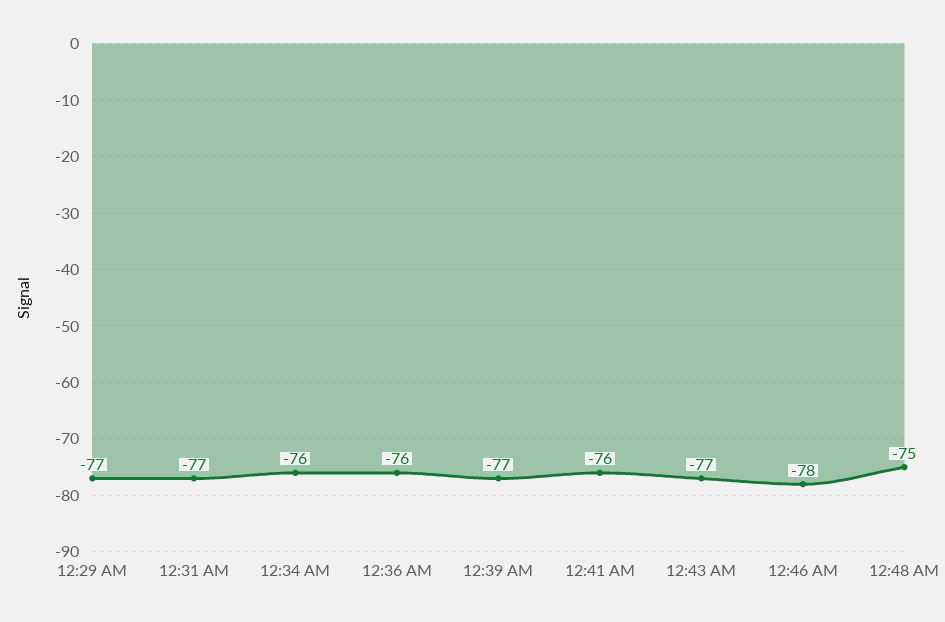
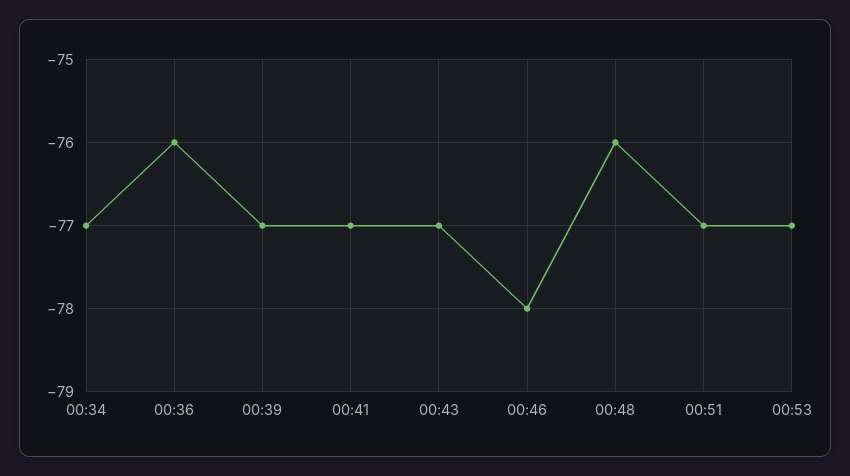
12:29 AM: -77 -> none
12:31 AM: -77 -> none
12:34 AM: -76 -> -77
12:41 AM: -76 -> -77
12:48 AM: -75 -> -76
00:51: none -> -77
00:53: none -> -77

